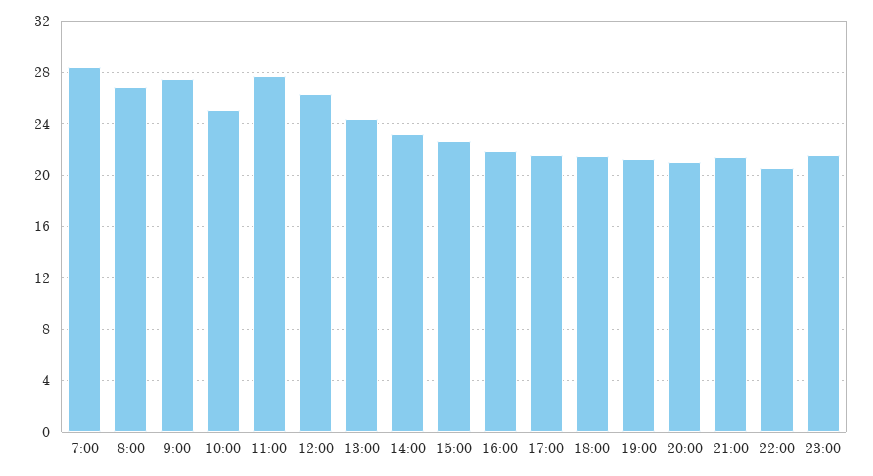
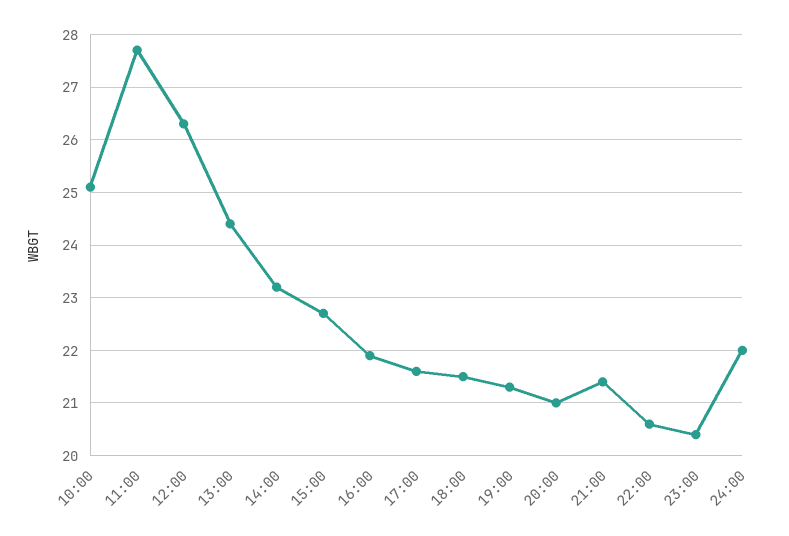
7:00: 28.5 -> none
8:00: 27 -> none
9:00: 27.5 -> none
23:00: 21.5 -> 20.5
24:00: none -> 22

